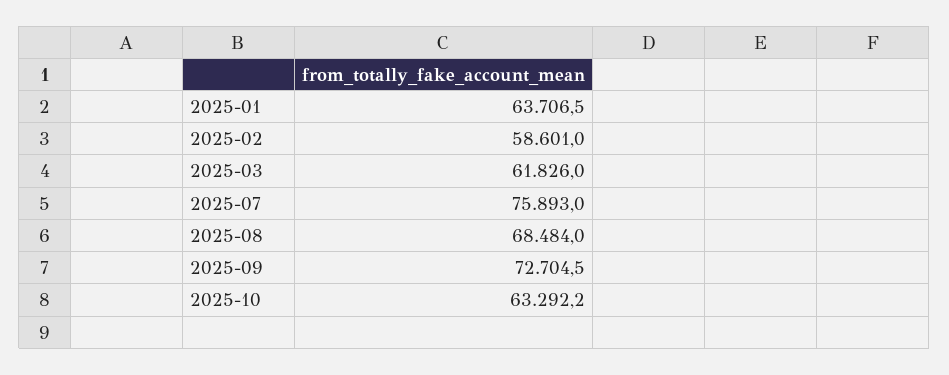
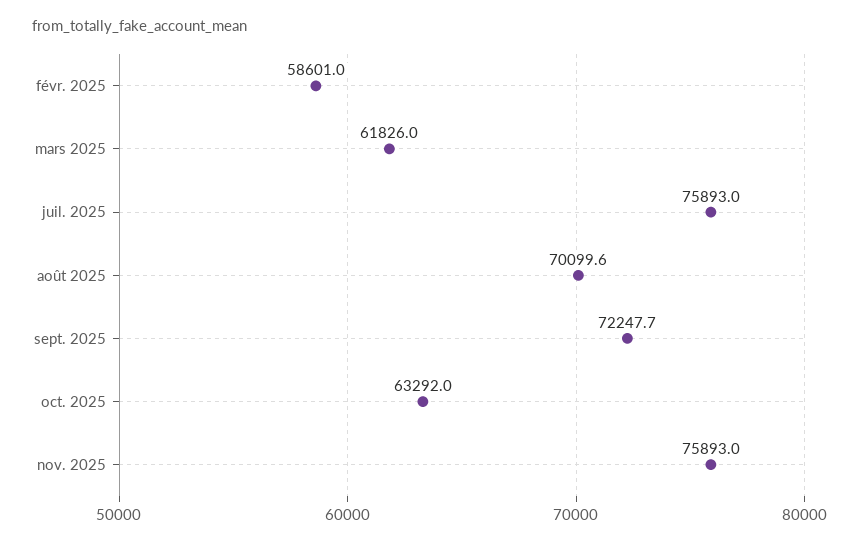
2025-01: 63706.5 -> none
2025-08: 68484 -> 70099.6
2025-09: 72704.5 -> 72247.7
2025-10: 63292.2 -> 63292
nov. 2025: none -> 75893

